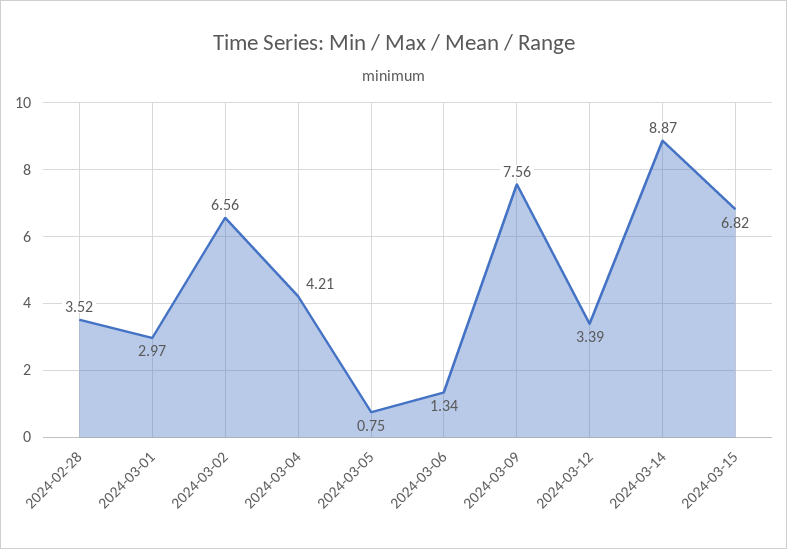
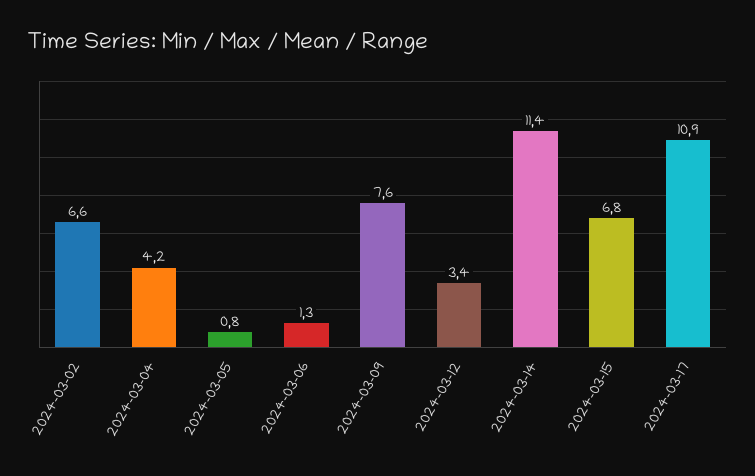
2024-02-28: 3.52 -> none
2024-03-01: 2.97 -> none
2024-03-14: 8.87 -> 11.4
2024-03-17: none -> 10.9

